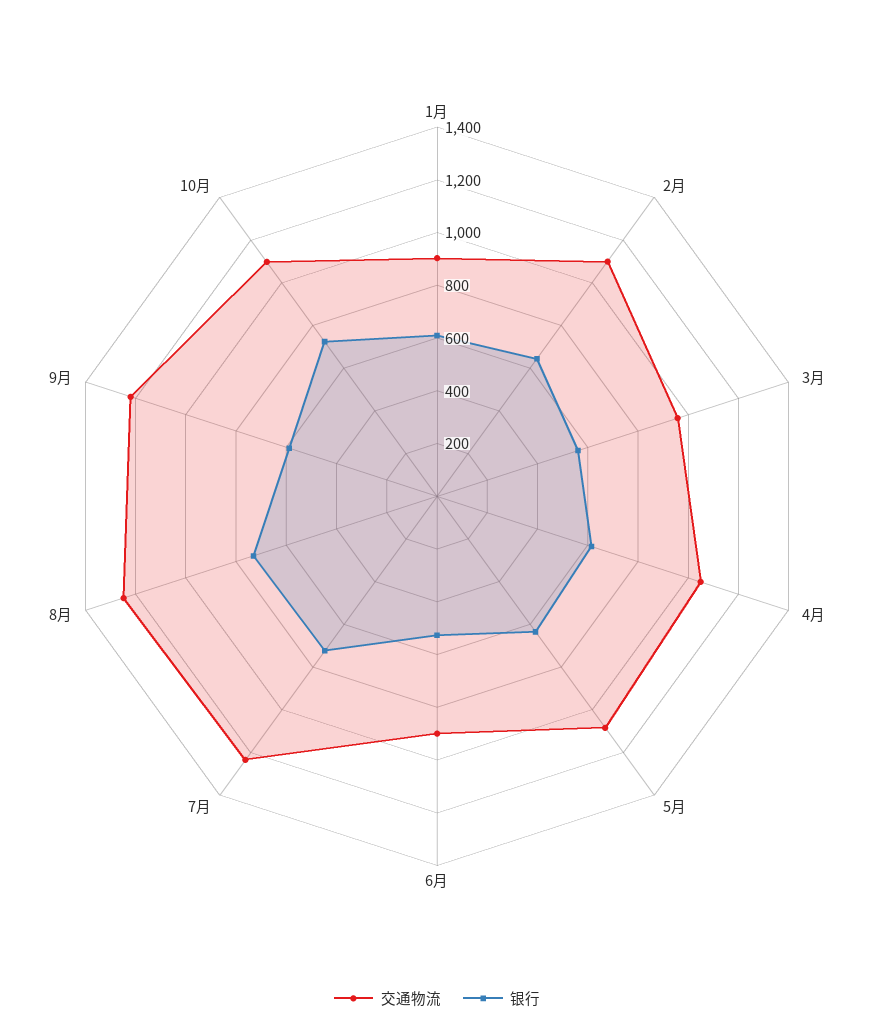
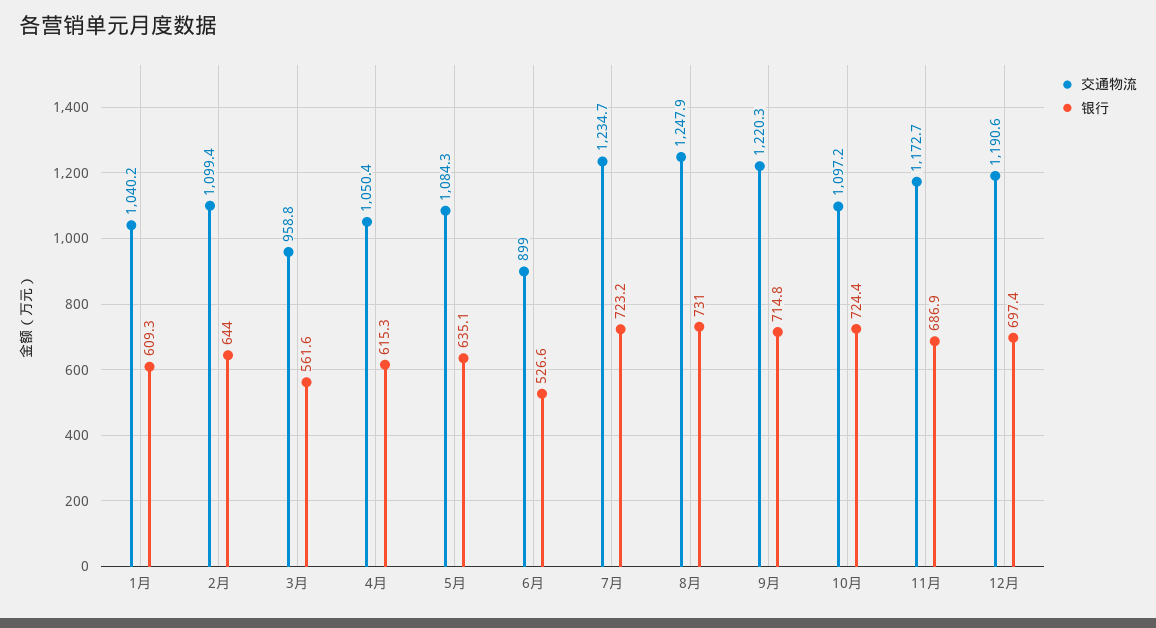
交通物流, 1月: 900 -> 1040.2
银行, 9月: 600 -> 714.8
交通物流, 11月: none -> 1172.7
银行, 11月: none -> 686.9
交通物流, 12月: none -> 1190.6
银行, 12月: none -> 697.4

